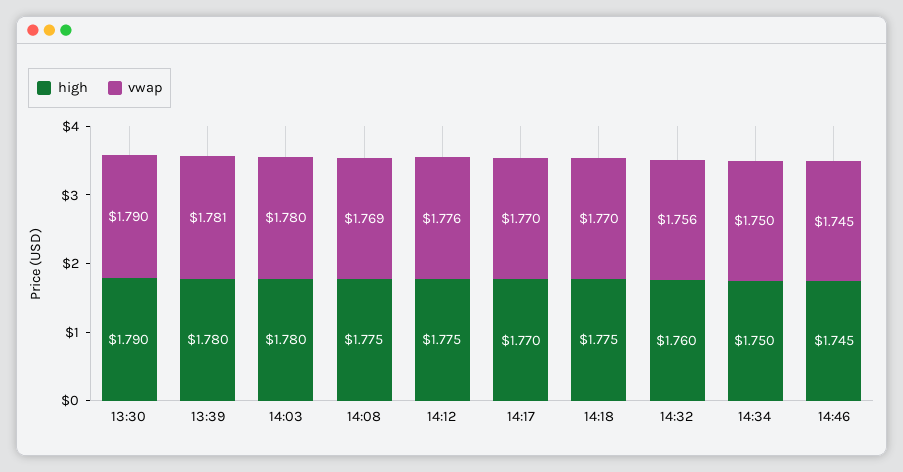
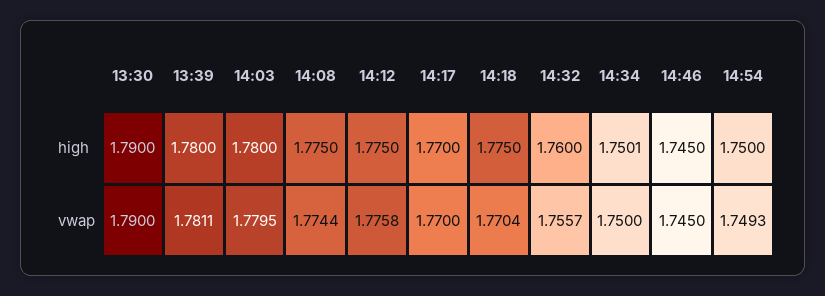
vwap, 14:08: 1.769 -> 1.7744
high, 14:54: none -> 1.75
vwap, 14:54: none -> 1.7493

